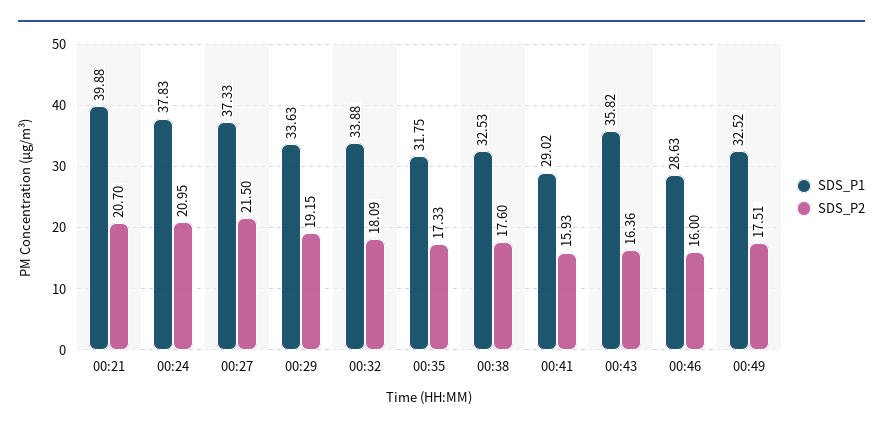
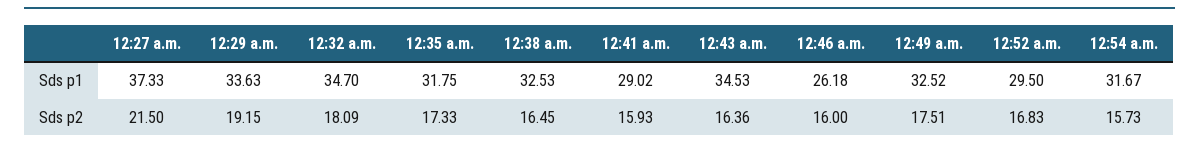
SDS_P1, 00:21: 39.88 -> none
SDS_P2, 00:21: 20.7 -> none
SDS_P1, 00:24: 37.83 -> none
SDS_P2, 00:24: 20.95 -> none
SDS_P1, 00:32: 33.88 -> 34.7
SDS_P2, 00:38: 17.6 -> 16.45
SDS_P1, 00:43: 35.82 -> 34.53
SDS_P1, 00:46: 28.63 -> 26.18
SDS_P1, 12:52 a.m.: none -> 29.5
SDS_P1, 12:54 a.m.: none -> 31.67
SDS_P2, 12:52 a.m.: none -> 16.83
SDS_P2, 12:54 a.m.: none -> 15.73

